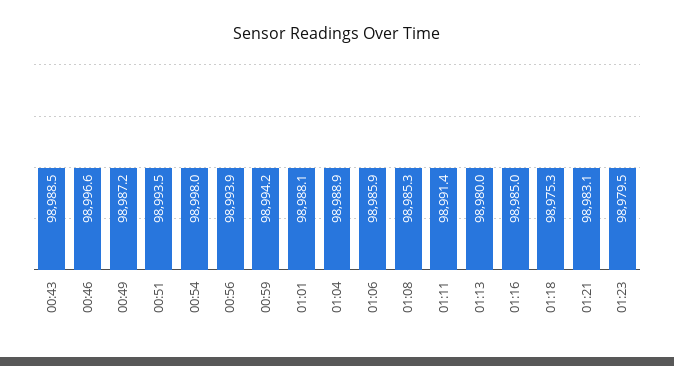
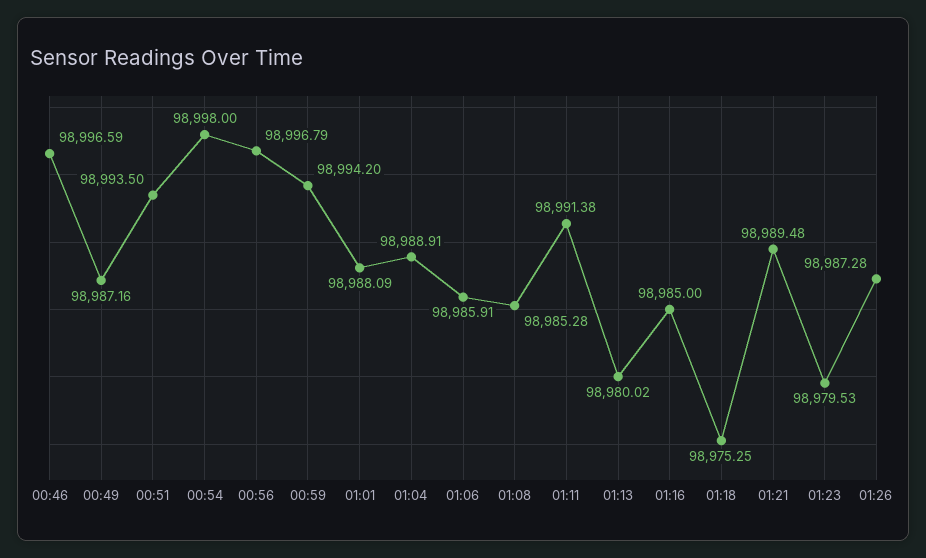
00:43: 98988.5 -> none
00:56: 98993.9 -> 98996.79
01:21: 98983.1 -> 98989.48
01:26: none -> 98987.28

